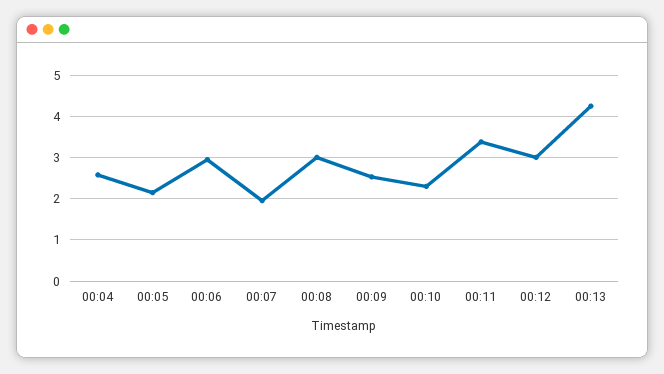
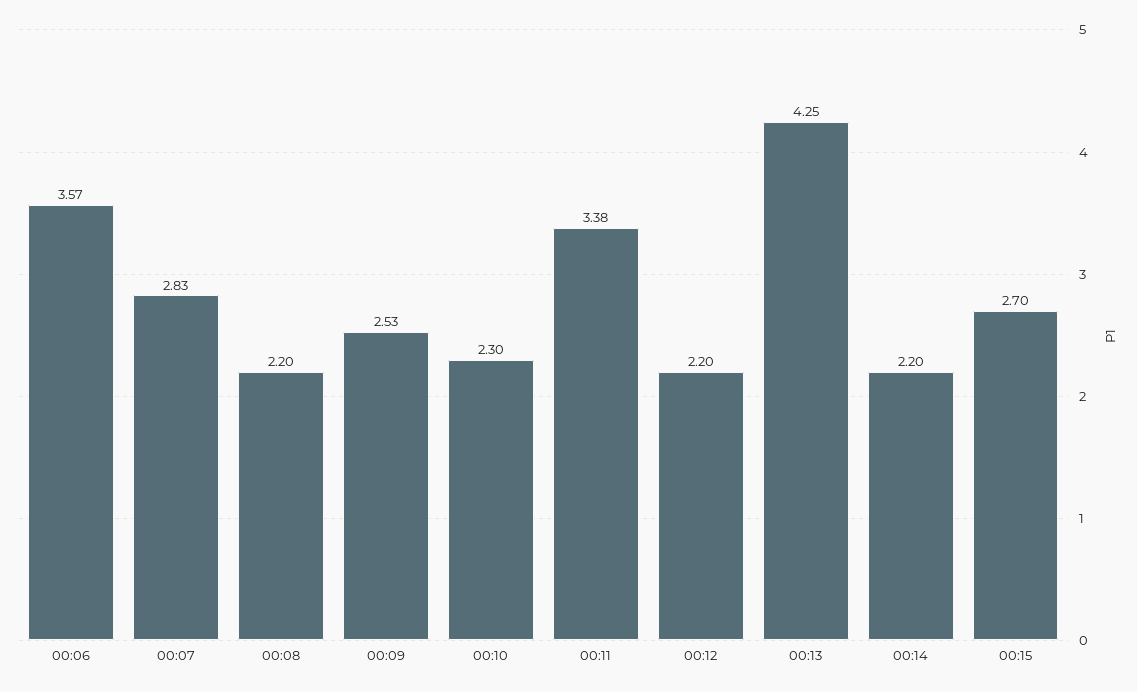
00:04: 2.6 -> none
00:05: 2.2 -> none
00:06: 3 -> 3.57
00:07: 2 -> 2.83
00:08: 3 -> 2.2
00:12: 3 -> 2.2
00:14: none -> 2.2
00:15: none -> 2.7

